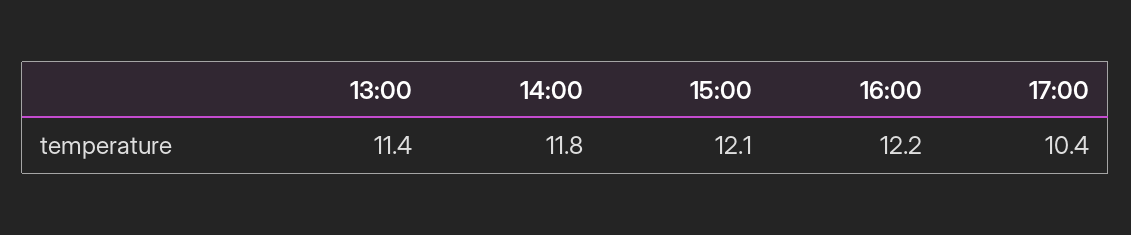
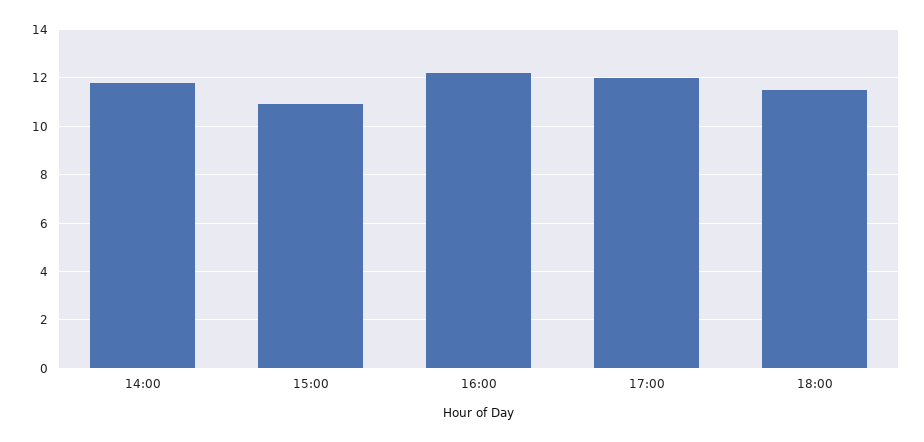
13:00: 11.4 -> none
15:00: 12.1 -> 11
17:00: 10.4 -> 12
18:00: none -> 11.5

